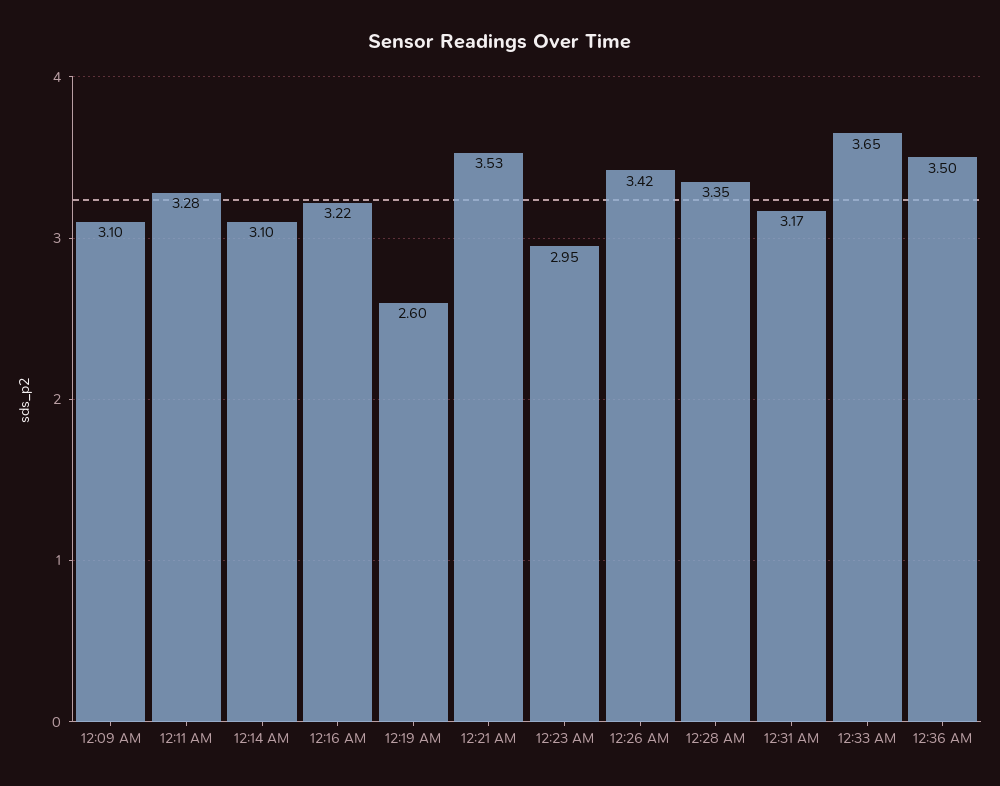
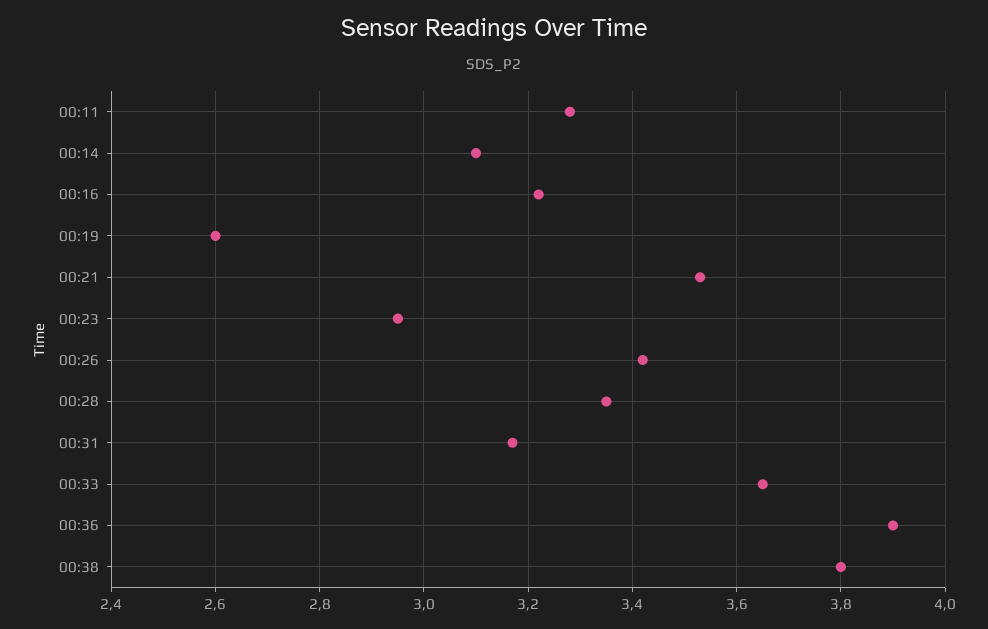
12:09 AM: 3.1 -> none
12:36 AM: 3.5 -> 3.9
00:38: none -> 3.8

